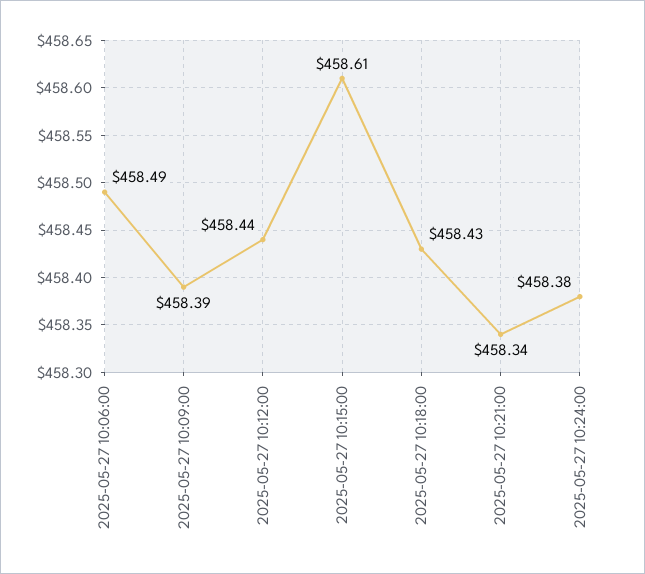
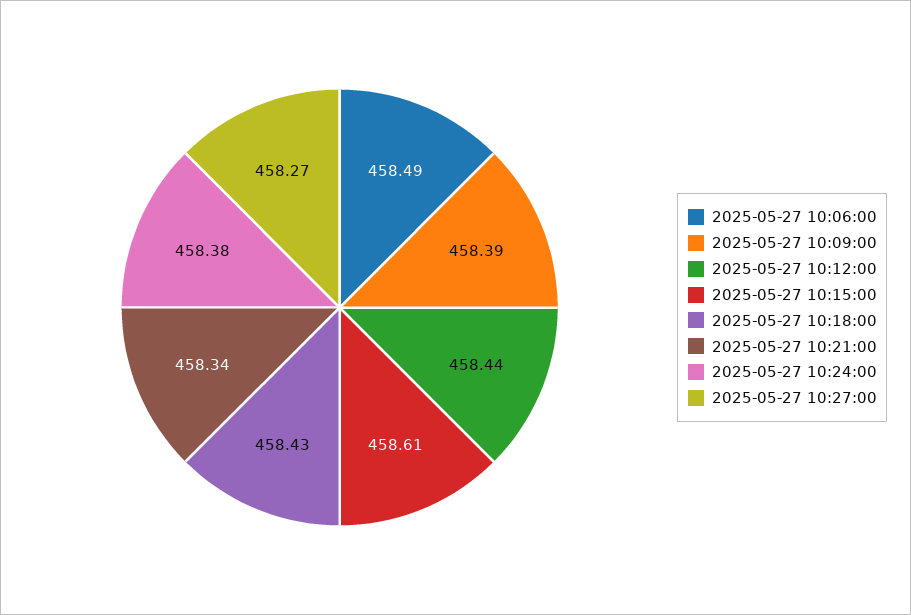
2025-05-27 10:27:00: none -> 458.27

